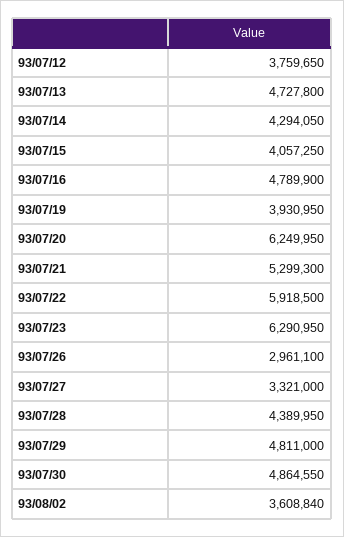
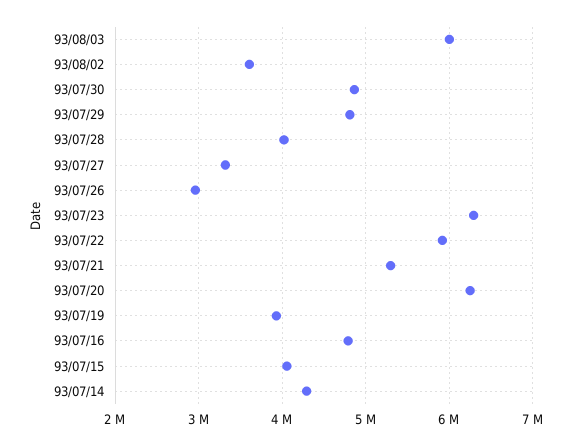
93/07/12: 3759650 -> none
93/07/13: 4727800 -> none
93/07/28: 4389950 -> 4000000
93/08/03: none -> 6000000

